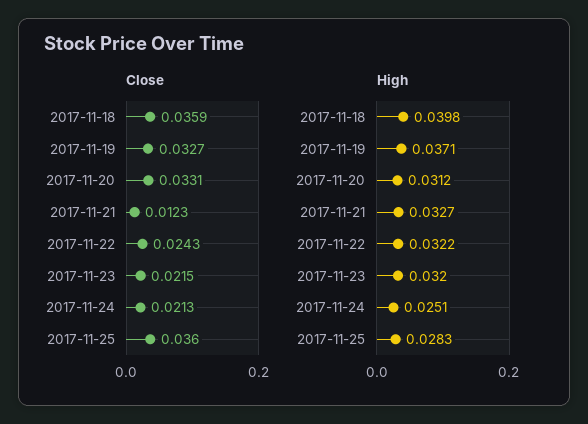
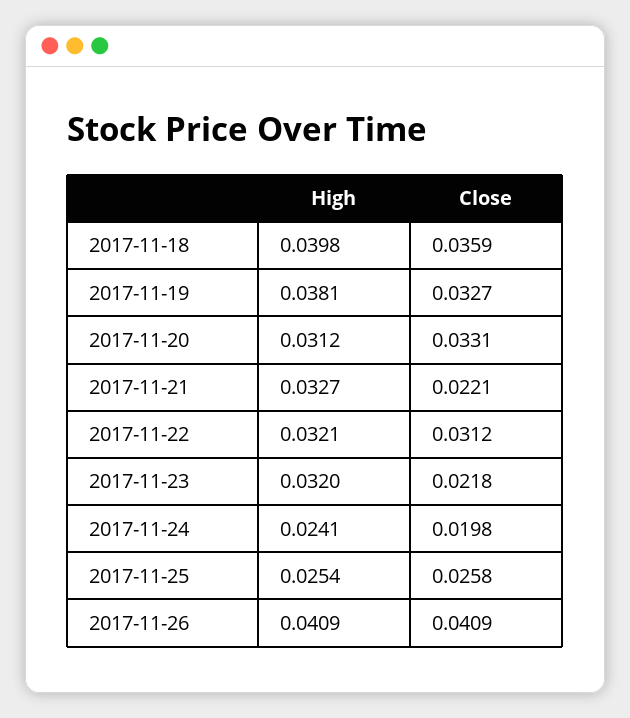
Close, 2017-11-21: 0.0123 -> 0.0221
Close, 2017-11-22: 0.0243 -> 0.0312
Close, 2017-11-23: 0.0215 -> 0.0218
Close, 2017-11-24: 0.0213 -> 0.0198
Close, 2017-11-25: 0.036 -> 0.0258
High, 2017-11-19: 0.0371 -> 0.0381
High, 2017-11-22: 0.0322 -> 0.0321
High, 2017-11-24: 0.0251 -> 0.0241
High, 2017-11-25: 0.0283 -> 0.0254
High, 2017-11-26: none -> 0.0409
Close, 2017-11-26: none -> 0.0409

